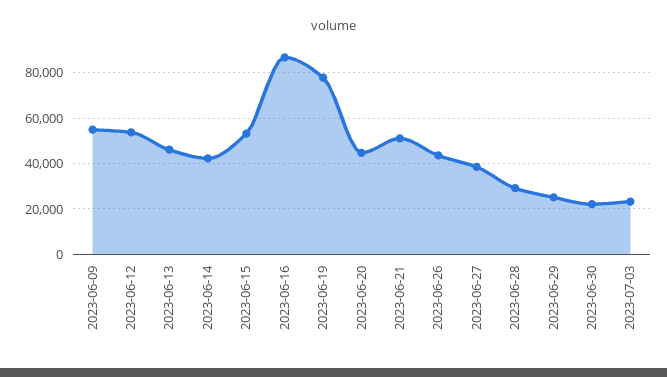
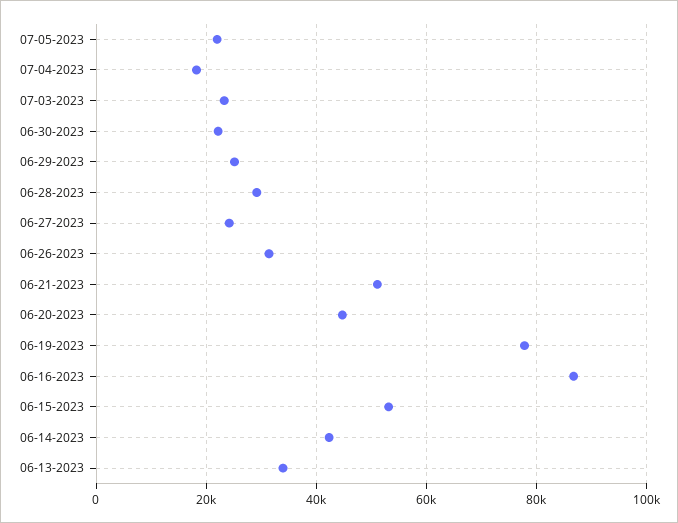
2023-06-09: 55000 -> none
2023-06-12: 55000 -> none
2023-06-13: 45000 -> 34000
2023-06-26: 45000 -> 32000
2023-06-27: 40000 -> 24000
07-05-2023: none -> 22000
07-04-2023: none -> 18000

